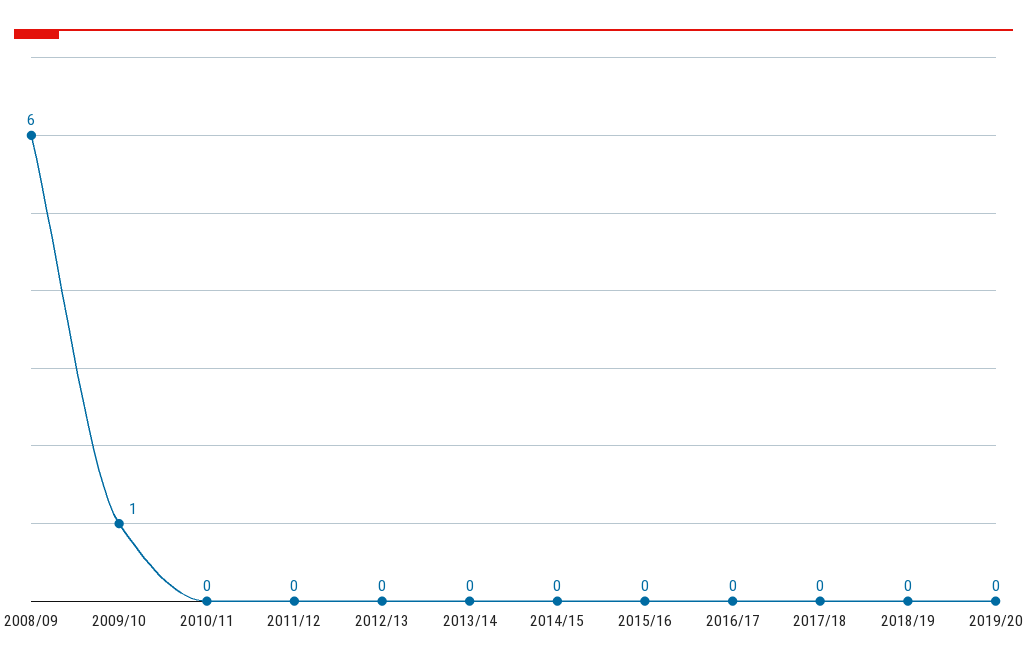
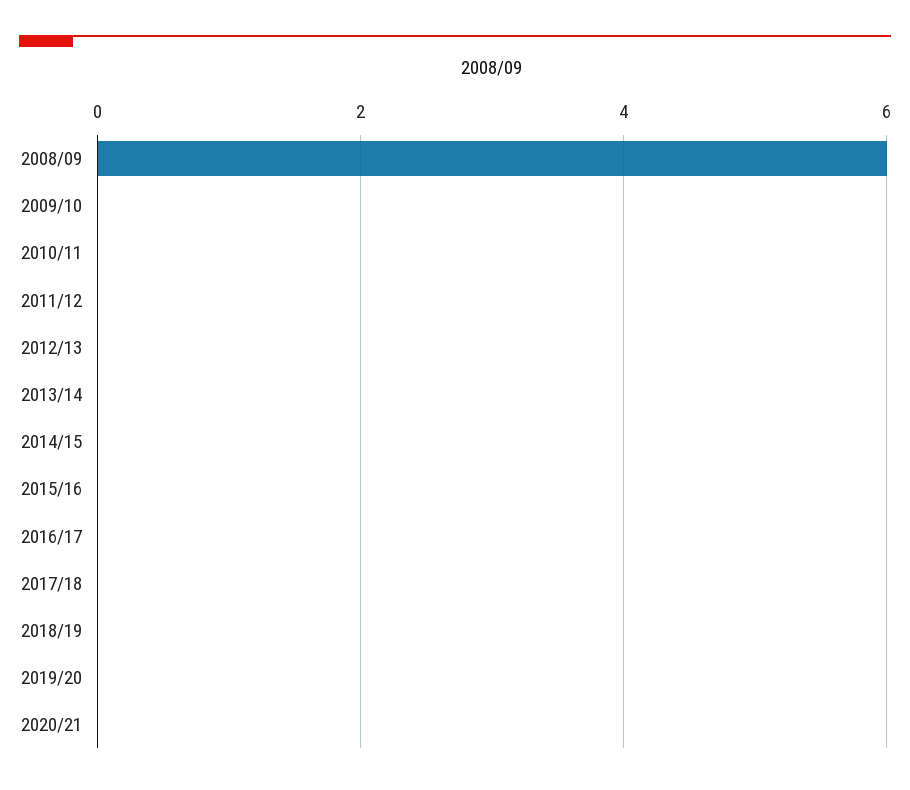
2009/10: 1 -> 0
2020/21: none -> 0

